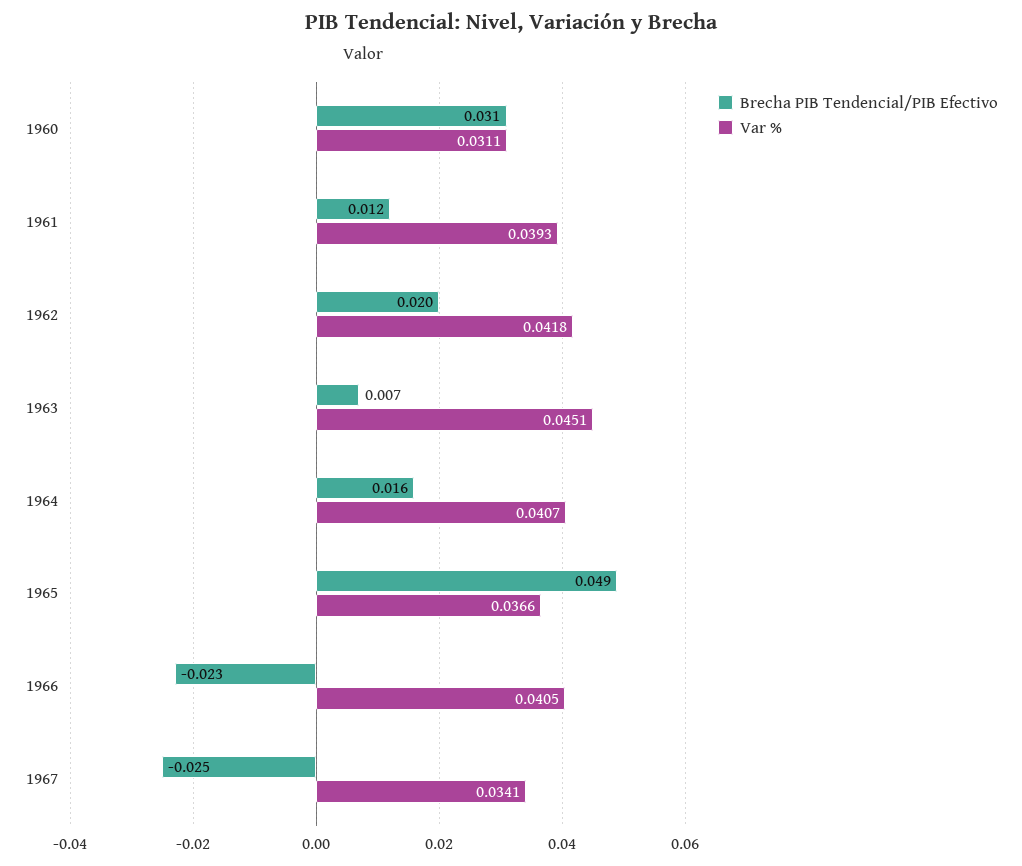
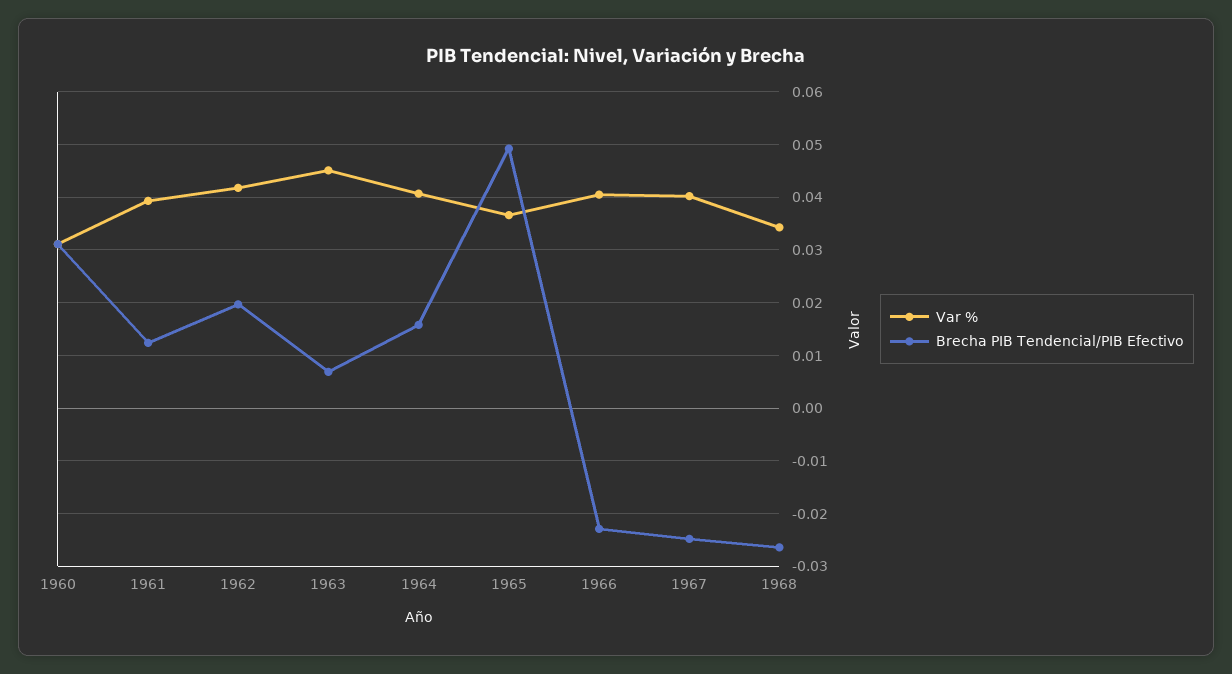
Var %, 1967: 0.0341 -> 0.04
Var %, 1968: none -> 0.034
Brecha PIB Tendencial/PIB Efectivo, 1968: none -> -0.026

